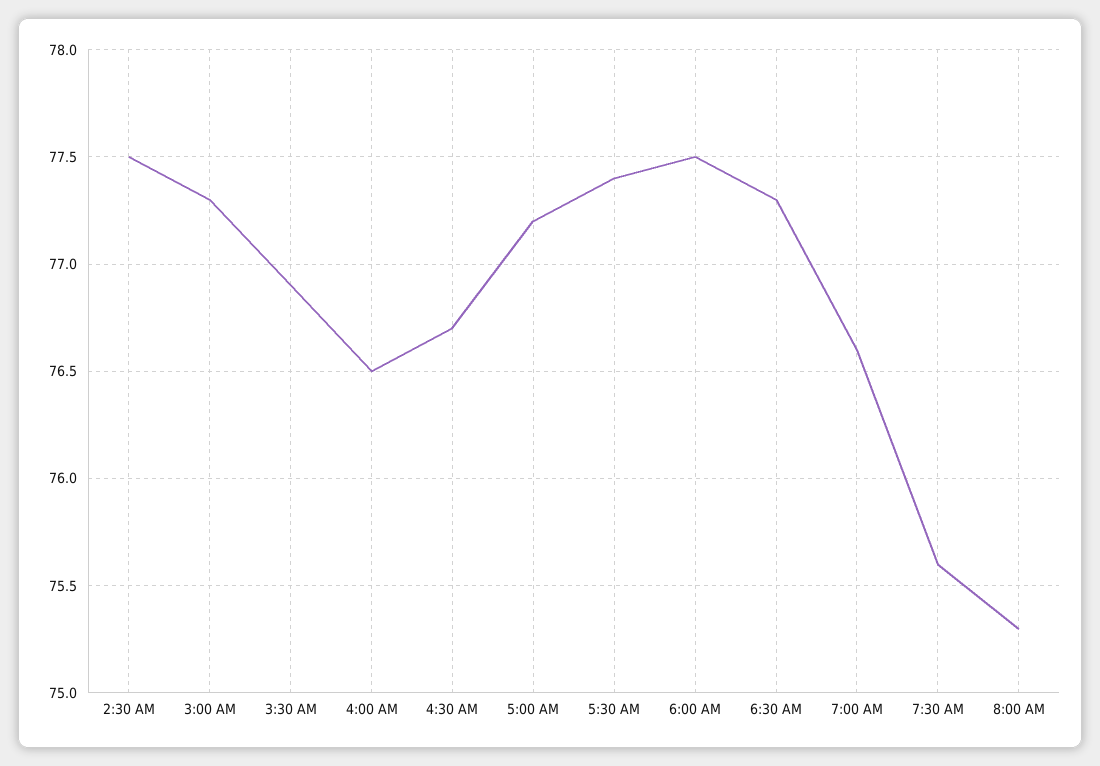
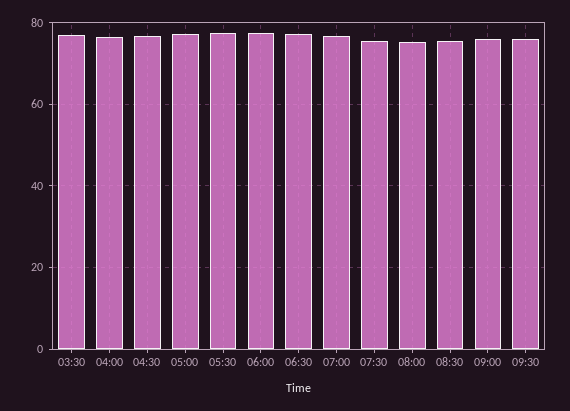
2:30 AM: 77.5 -> none
3:00 AM: 77.3 -> none
08:30: none -> 76
09:00: none -> 76
09:30: none -> 76

